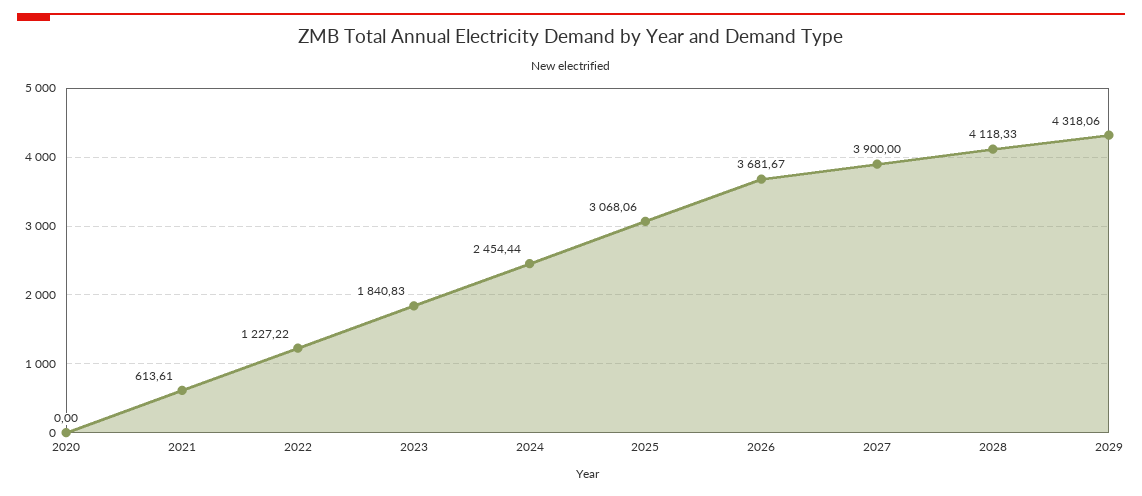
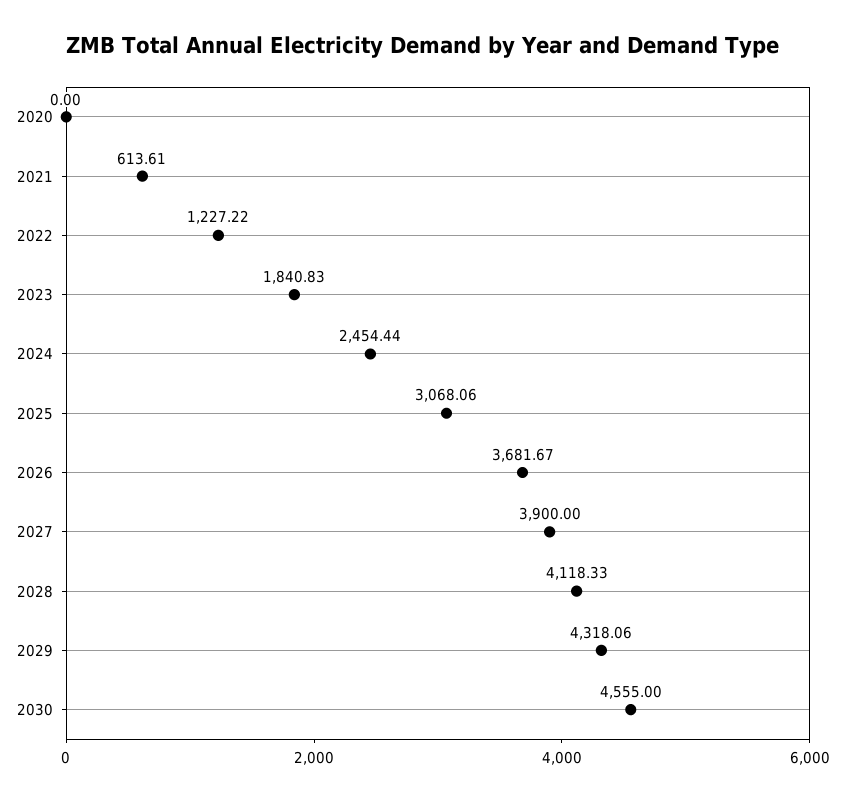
2030: none -> 4555

